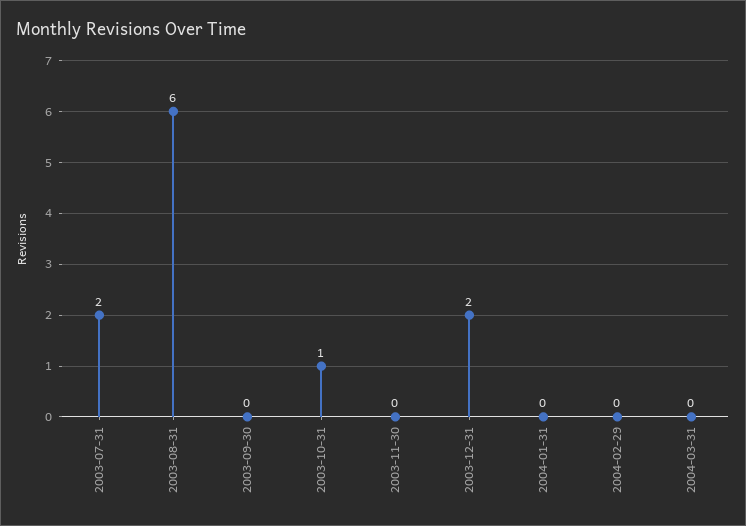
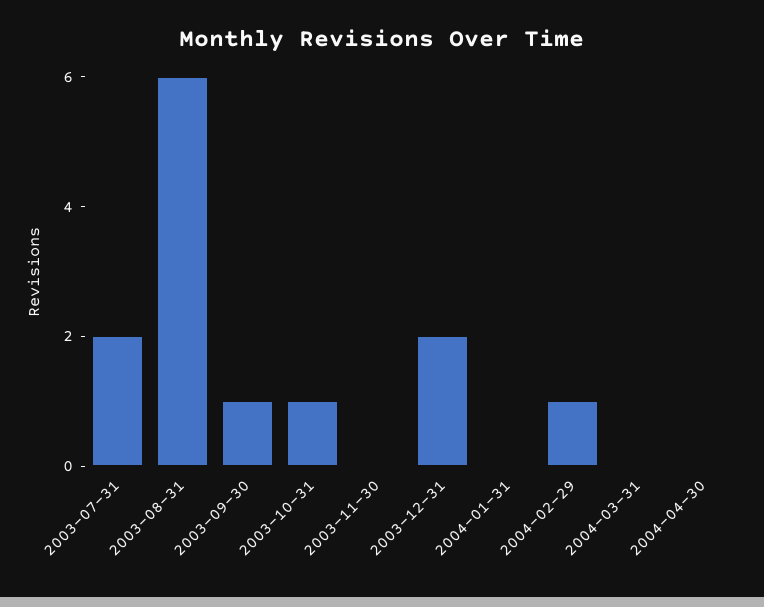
2003-09-30: 0 -> 1
2004-02-29: 0 -> 1
2004-04-30: none -> 0

